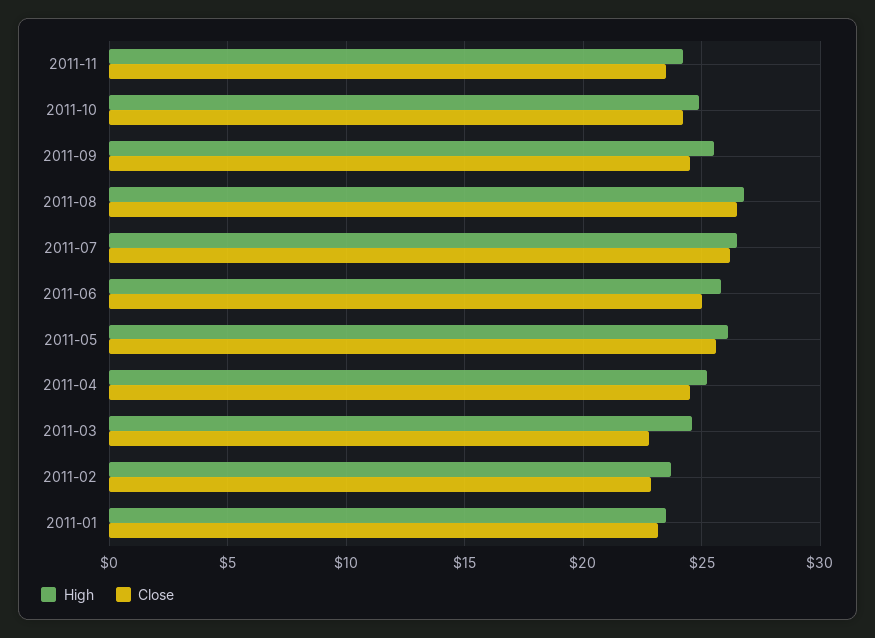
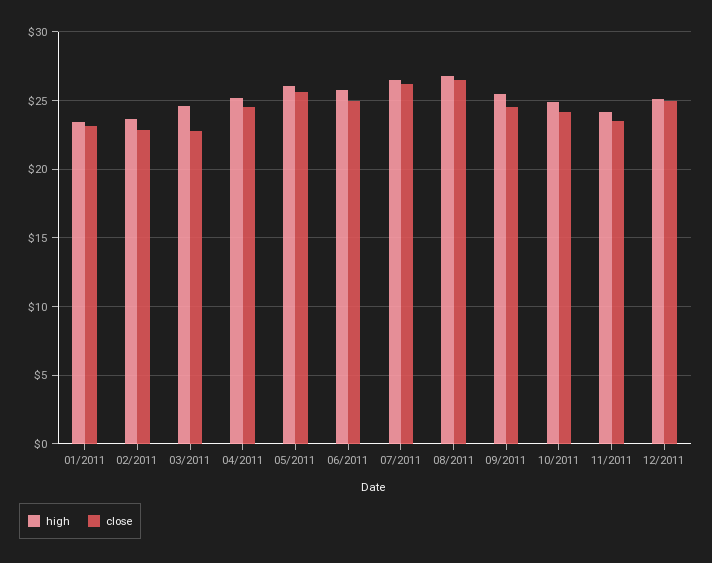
High, 12/2011: none -> 25
Close, 12/2011: none -> 25

